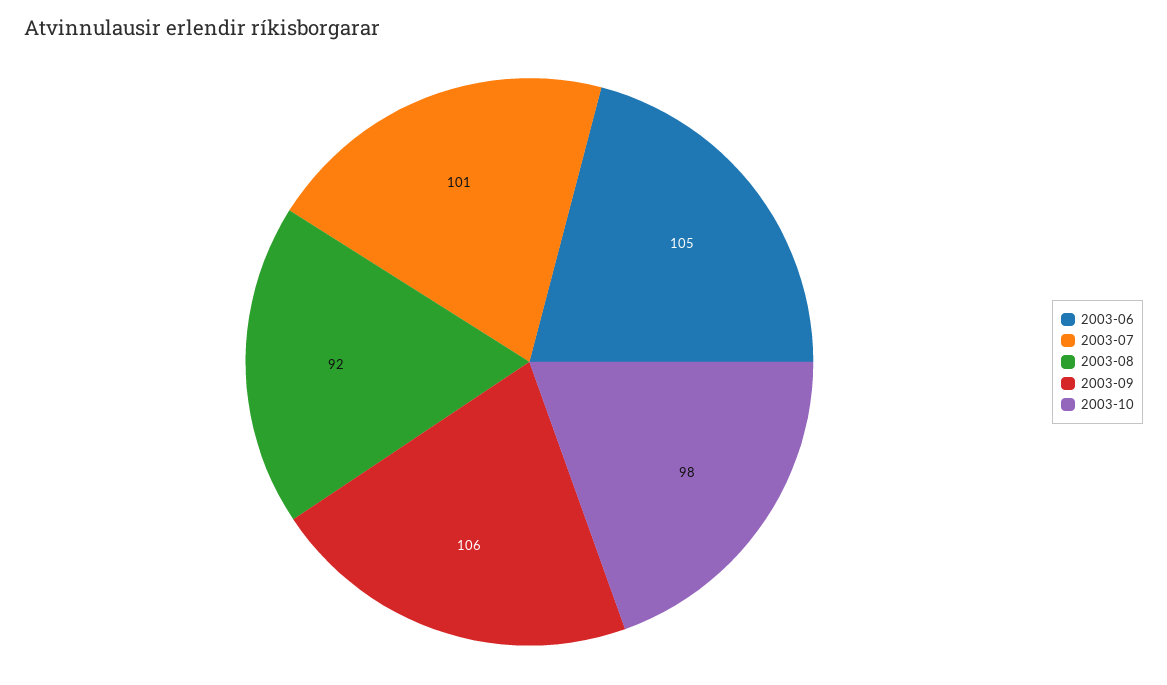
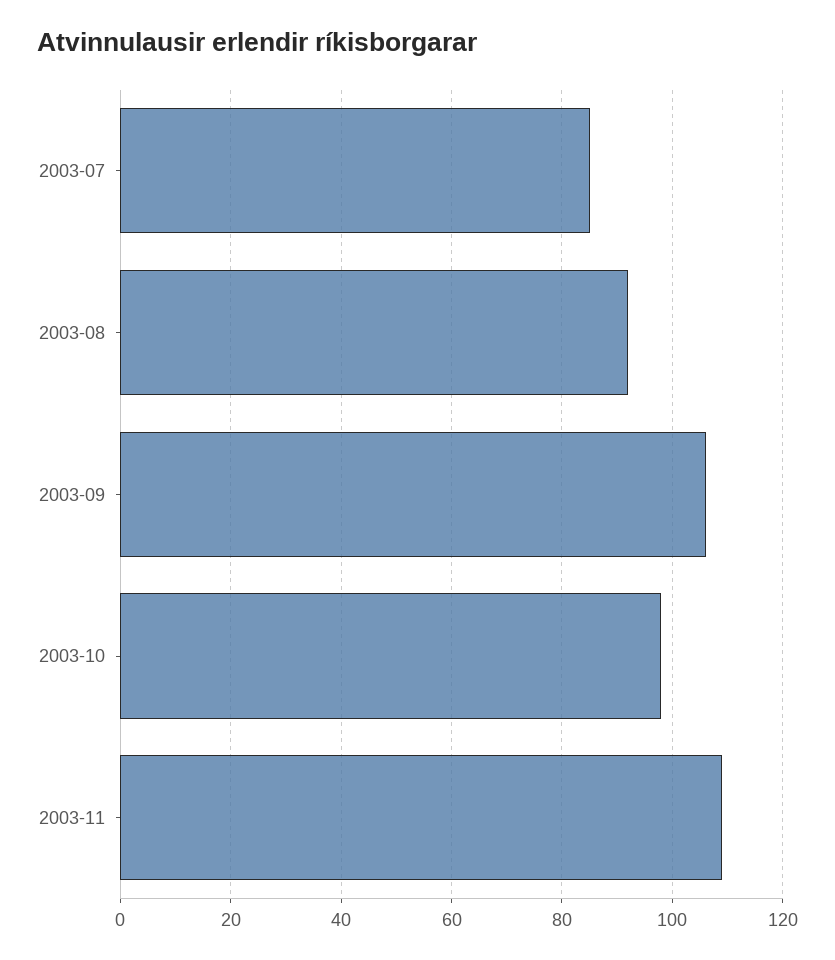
2003-06: 105 -> none
2003-07: 101 -> 85
2003-11: none -> 110

